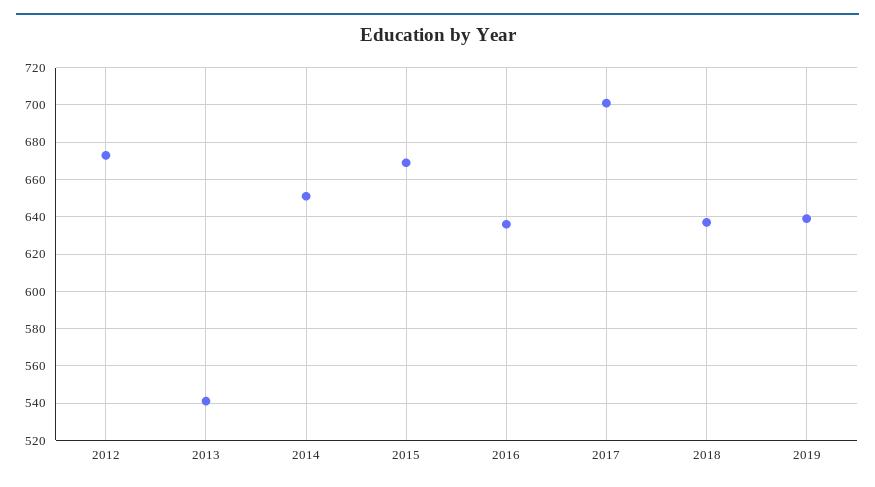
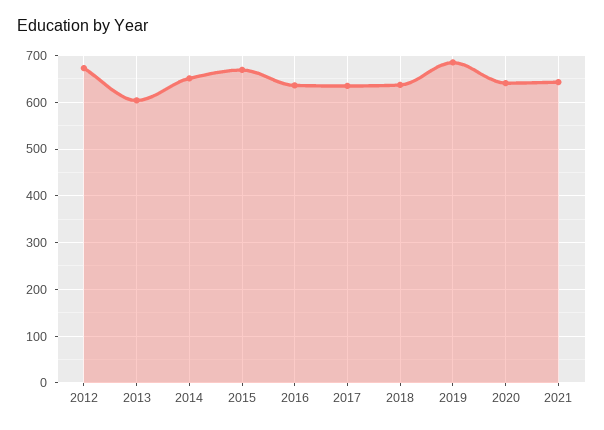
2013: 540 -> 600
2017: 700 -> 640
2019: 640 -> 680
2020: none -> 640
2021: none -> 640

